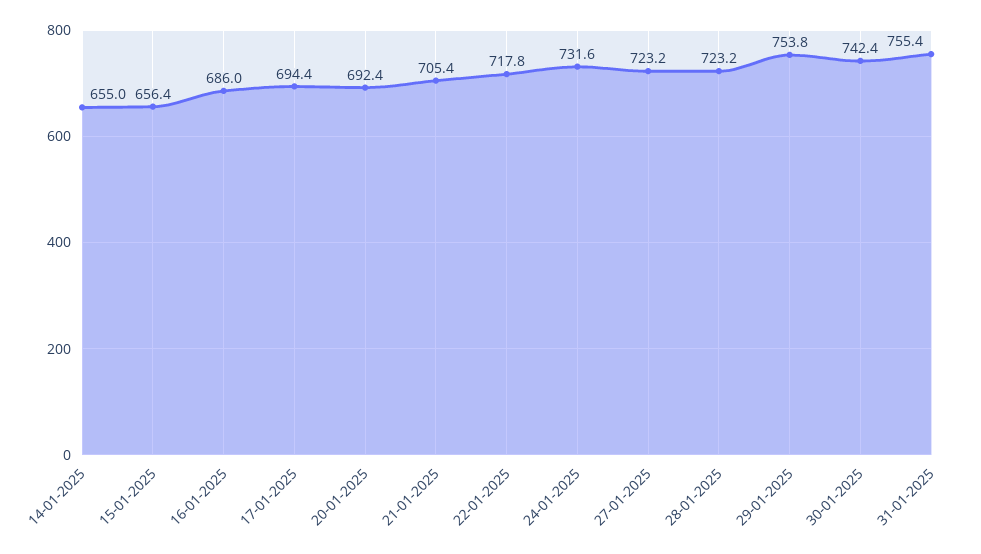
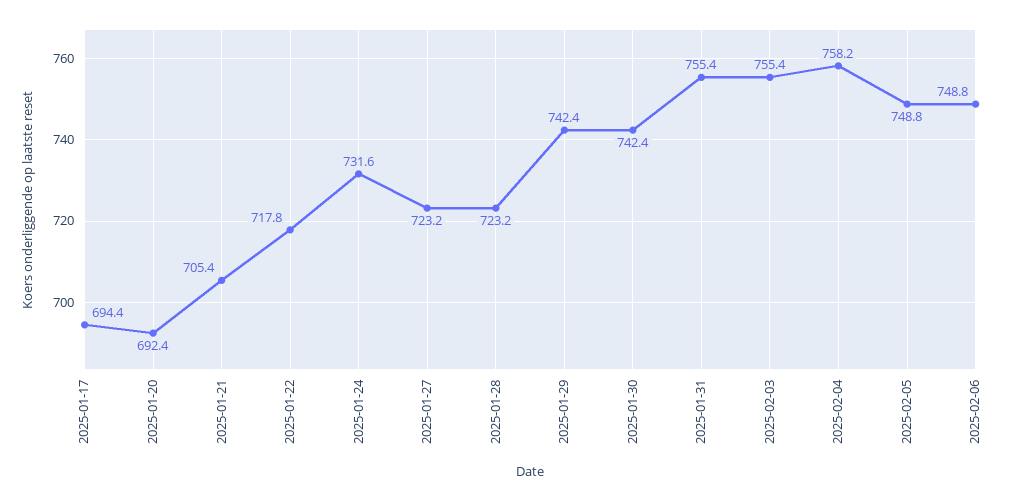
14-01-2025: 655 -> none
15-01-2025: 656.4 -> none
16-01-2025: 686 -> none
29-01-2025: 753.8 -> 742.4
2025-02-03: none -> 755.4
2025-02-04: none -> 758.2
2025-02-05: none -> 748.8
2025-02-06: none -> 748.8

